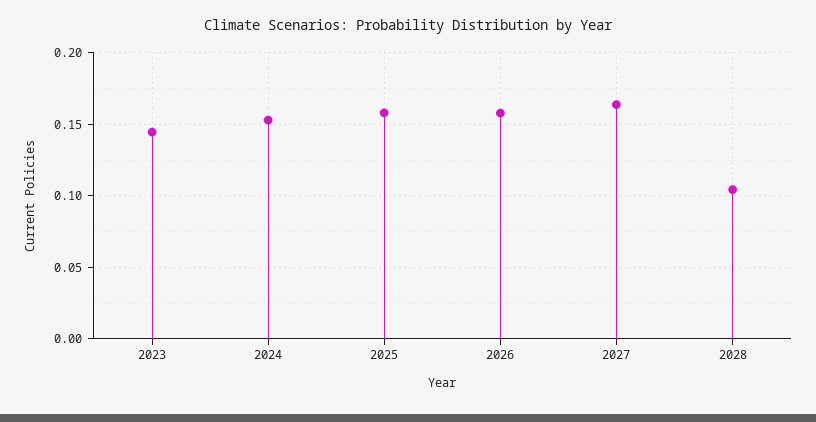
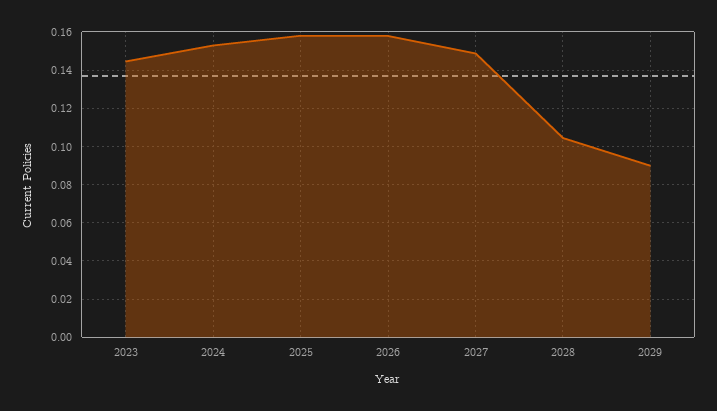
2027: 0.165 -> 0.15
2029: none -> 0.09

